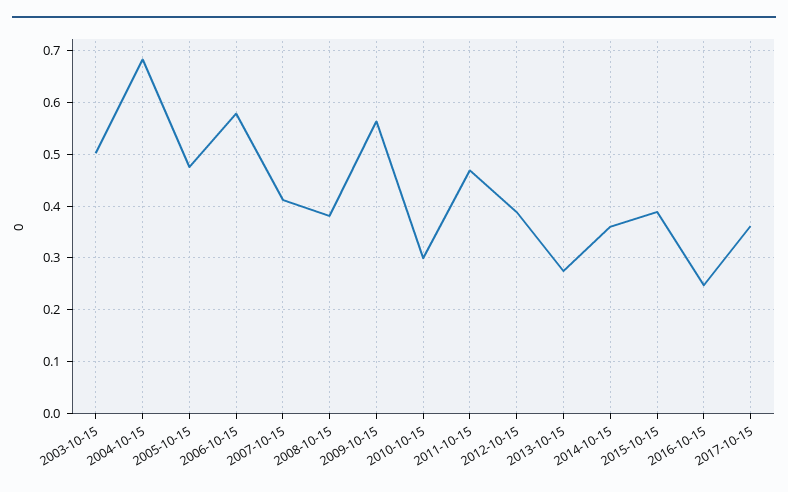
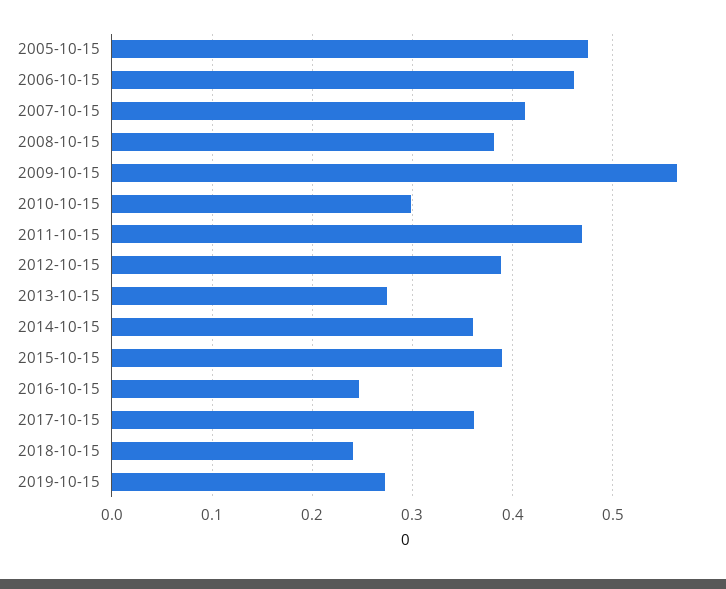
2003-10-15: 0.5 -> none
2004-10-15: 0.68 -> none
2006-10-15: 0.58 -> 0.46
2018-10-15: none -> 0.24
2019-10-15: none -> 0.27

